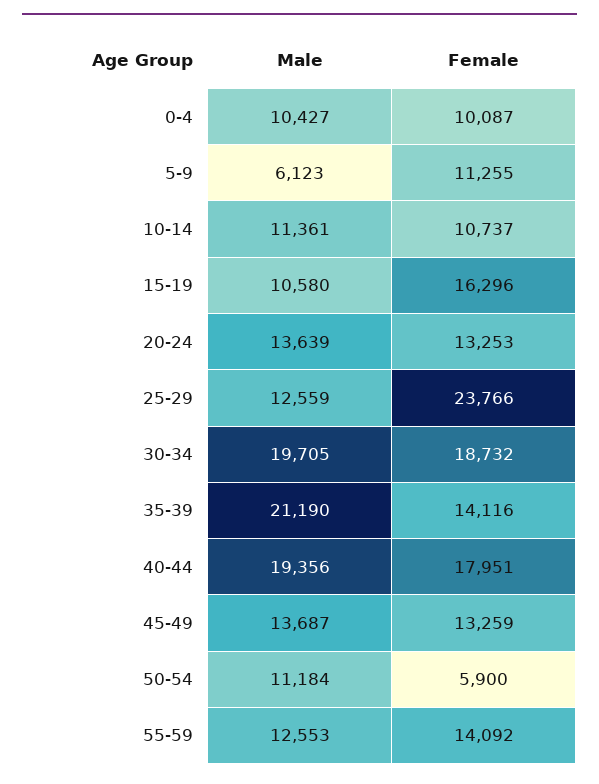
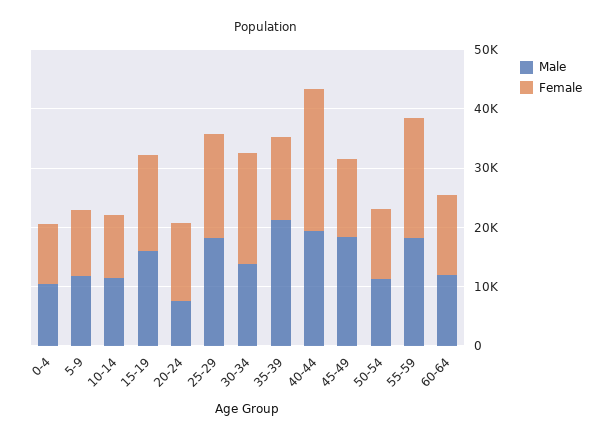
Male, 5-9: 6123 -> 12000
Male, 15-19: 10580 -> 16000
Male, 20-24: 13639 -> 8000
Male, 25-29: 12559 -> 18000
Female, 25-29: 23766 -> 18000
Male, 30-34: 19705 -> 14000
Female, 40-44: 17951 -> 24000
Male, 45-49: 13687 -> 18000
Female, 50-54: 5900 -> 12000
Male, 55-59: 12553 -> 18000
Female, 55-59: 14092 -> 20000
Male, 60-64: none -> 12000
Female, 60-64: none -> 14000

